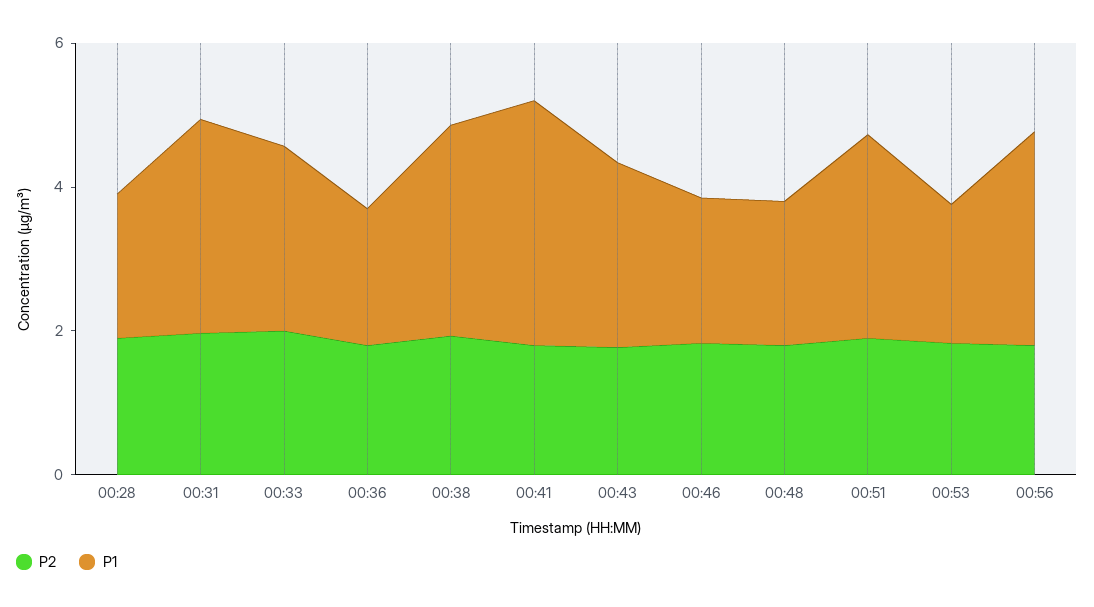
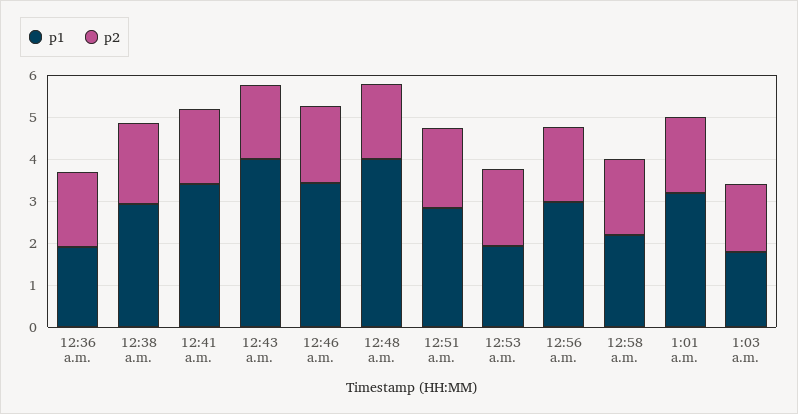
P2, 00:28: 2 -> none
P1, 00:28: 2 -> none
P2, 00:31: 2 -> none
P1, 00:31: 3 -> none
P2, 00:33: 2 -> none
P1, 00:33: 2.5 -> none
P1, 00:43: 2.5 -> 4
P1, 00:46: 2 -> 3.4
P1, 00:48: 2 -> 4
P1, 12:58 a.m.: none -> 2.2
P2, 12:58 a.m.: none -> 1.8
P1, 1:01 a.m.: none -> 3.2
P2, 1:01 a.m.: none -> 1.8
P1, 1:03 a.m.: none -> 1.8
P2, 1:03 a.m.: none -> 1.6

